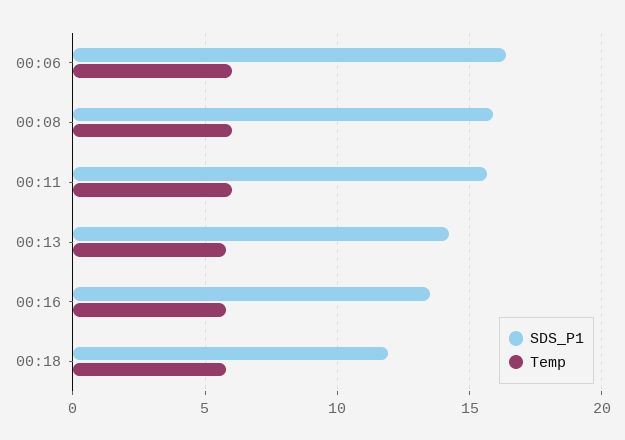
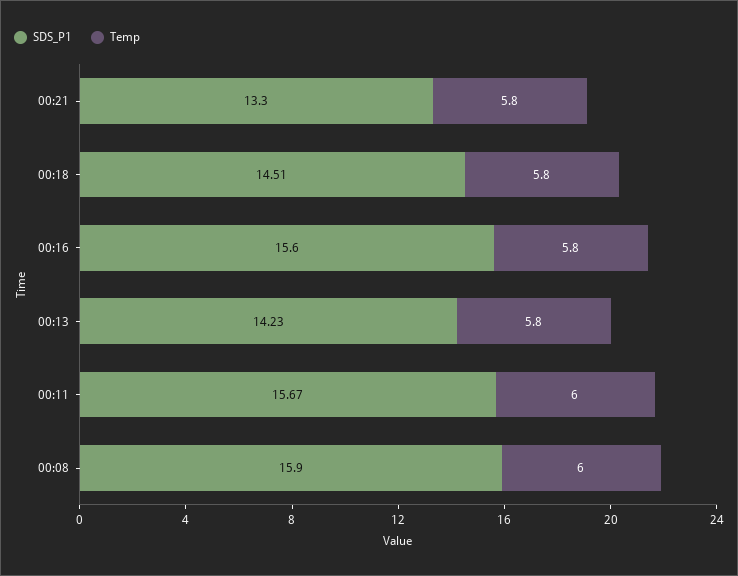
SDS_P1, 00:06: 16.5 -> none
Temp, 00:06: 6 -> none
SDS_P1, 00:16: 13.5 -> 15.6
SDS_P1, 00:18: 12 -> 14.51
SDS_P1, 00:21: none -> 13.3
Temp, 00:21: none -> 5.8

